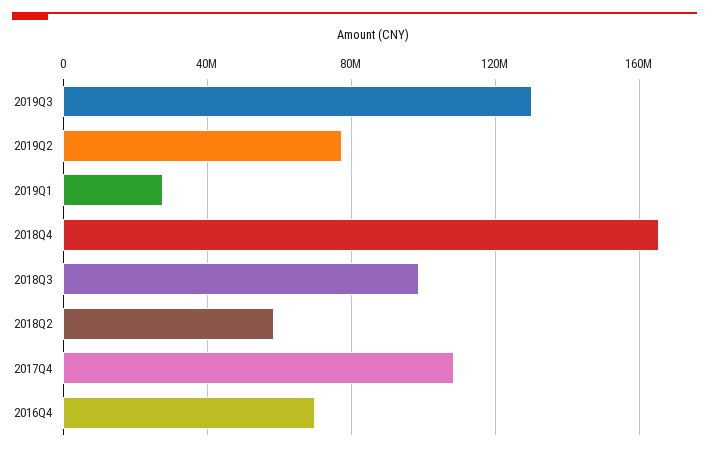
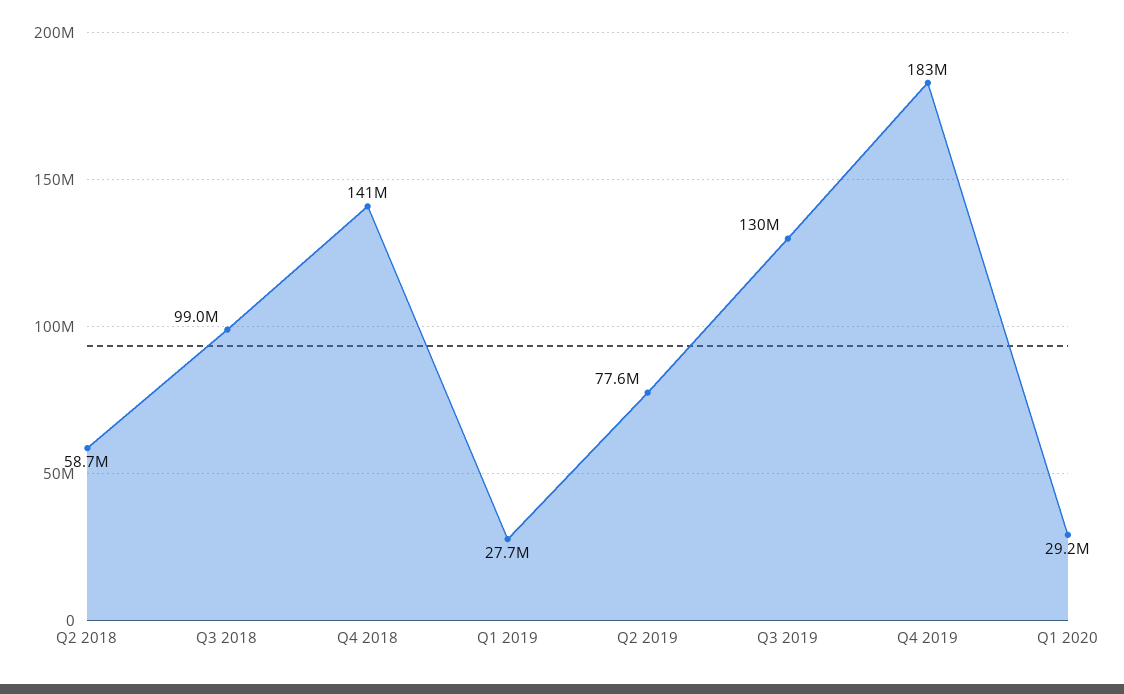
2018Q4: 165000000 -> 141000000
2017Q4: 110000000 -> none
2016Q4: 70000000 -> none
Q4 2019: none -> 183000000
Q1 2020: none -> 29200000

